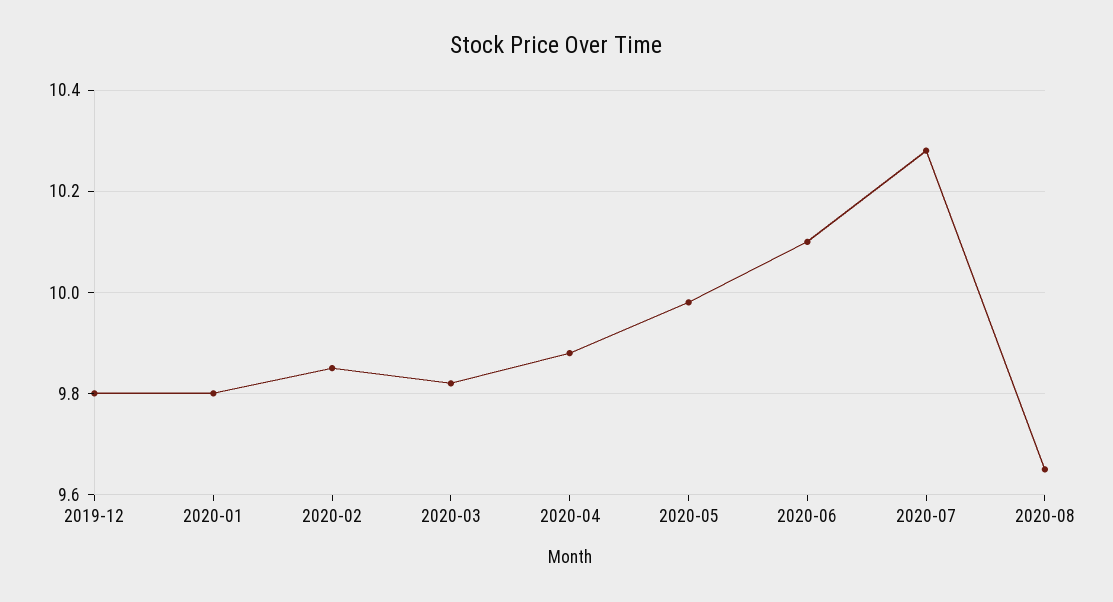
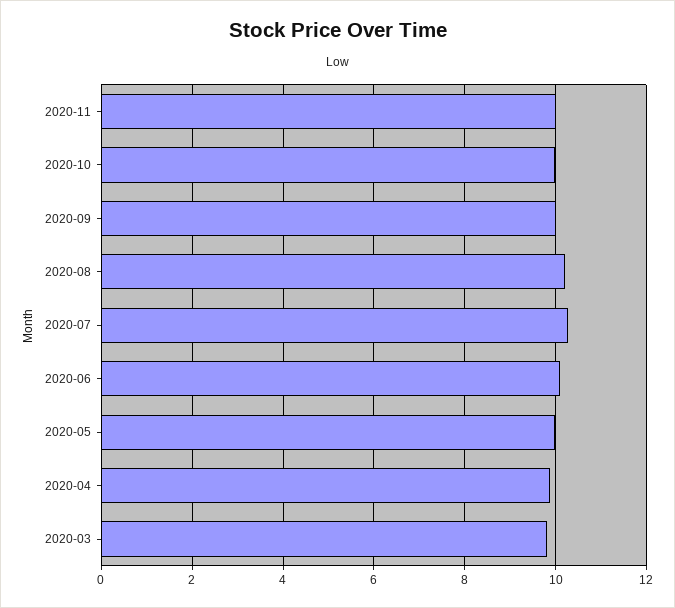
2019-12: 9.8 -> none
2020-01: 9.8 -> none
2020-02: 9.85 -> none
2020-08: 9.65 -> 10.2
2020-11: none -> 10
2020-10: none -> 10
2020-09: none -> 10

